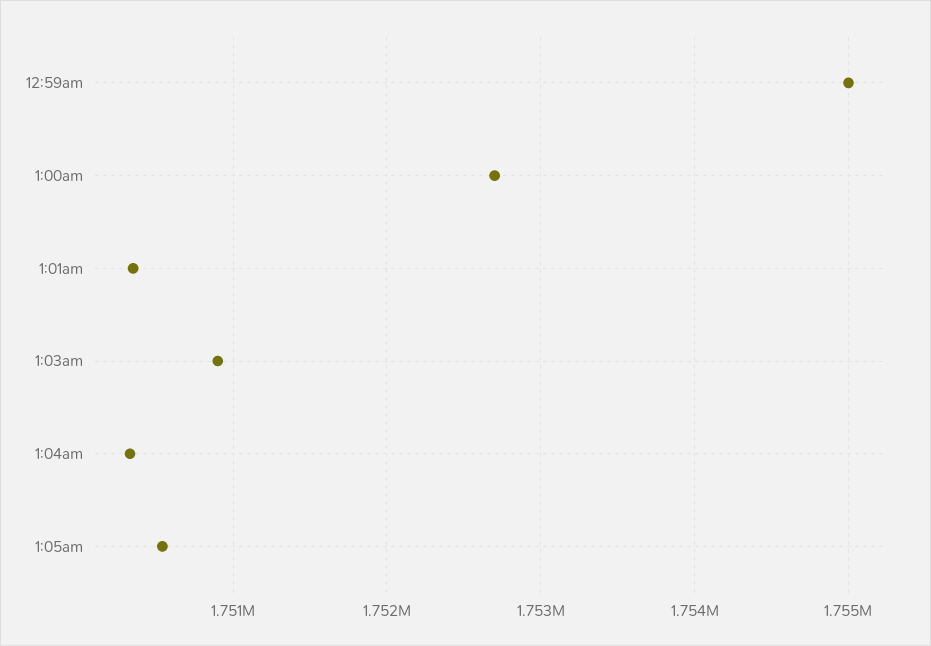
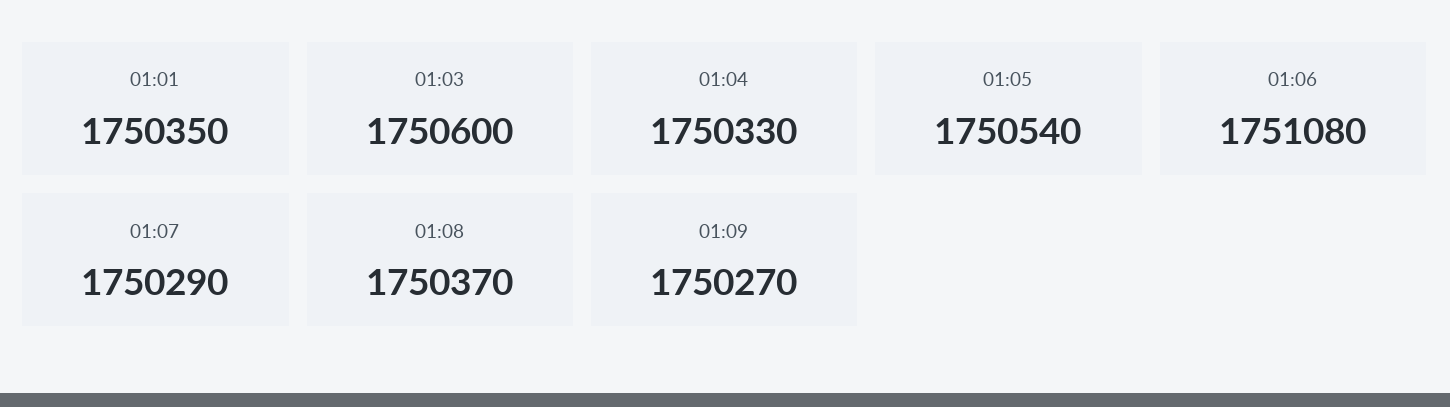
12:59am: 1755000 -> none
1:00am: 1752700 -> none
1:03am: 1750900 -> 1750600
01:06: none -> 1751080
01:07: none -> 1750290
01:08: none -> 1750370
01:09: none -> 1750270

